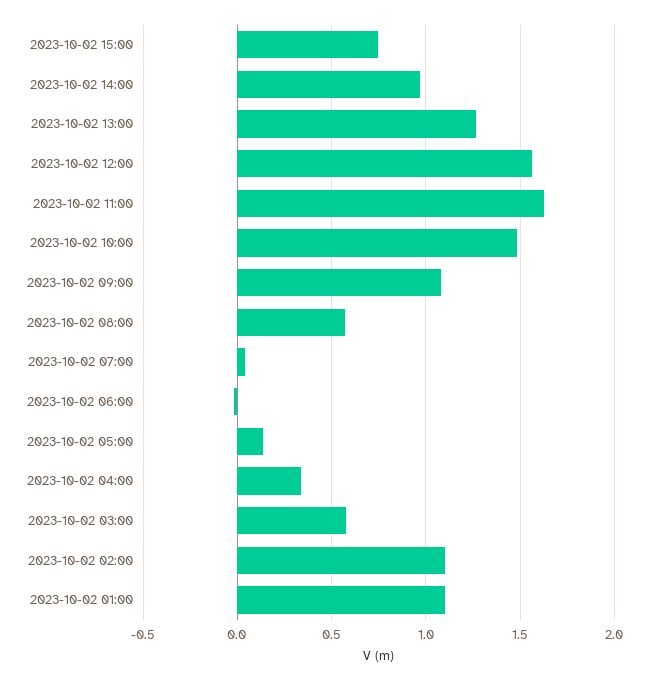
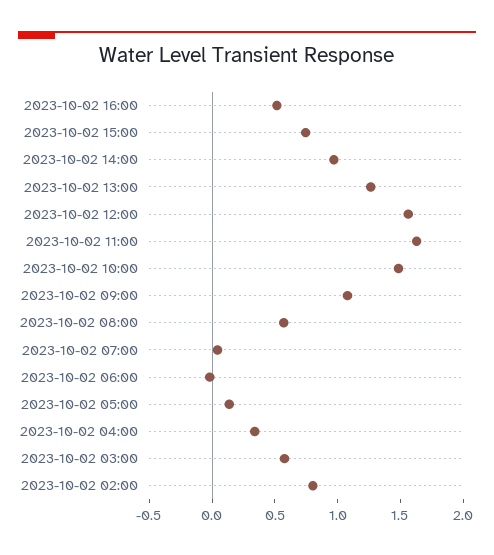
2023-10-02 02:00: 1.1 -> 0.8
2023-10-02 01:00: 1.1 -> none
2023-10-02 16:00: none -> 0.5

